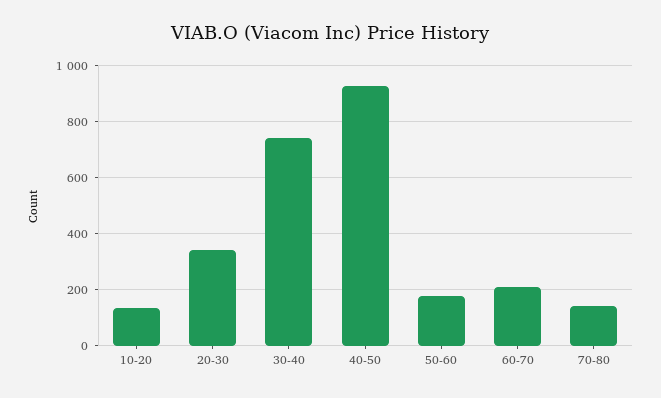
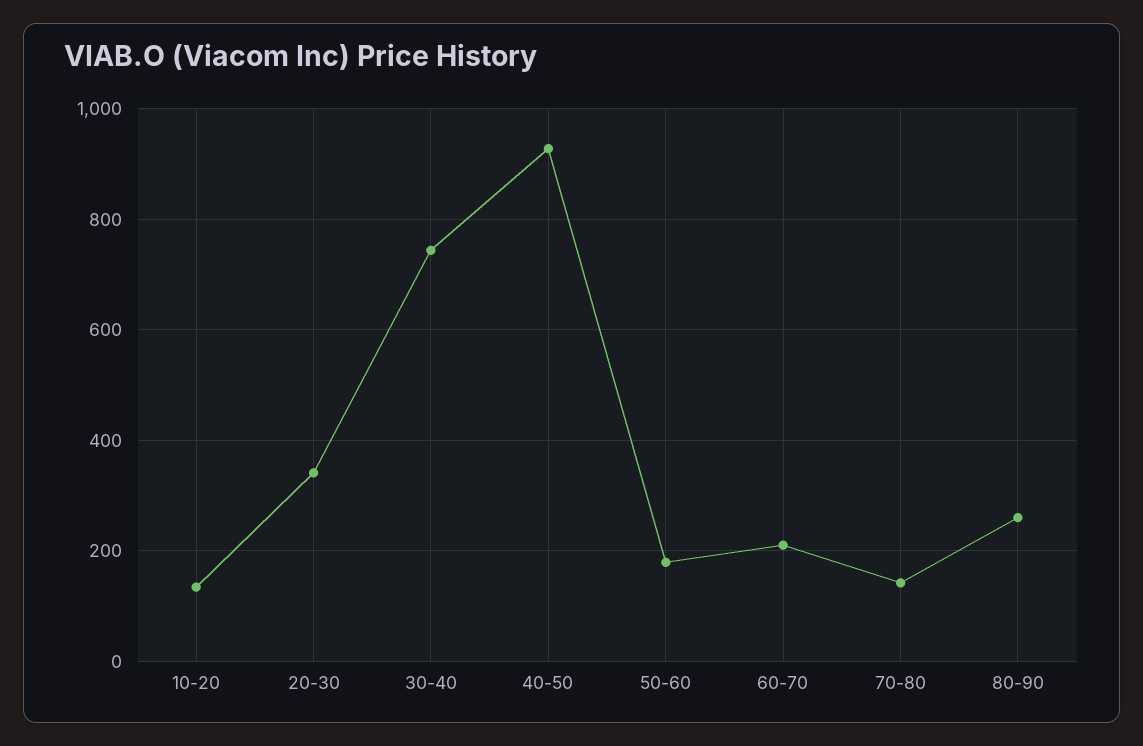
80-90: none -> 260

